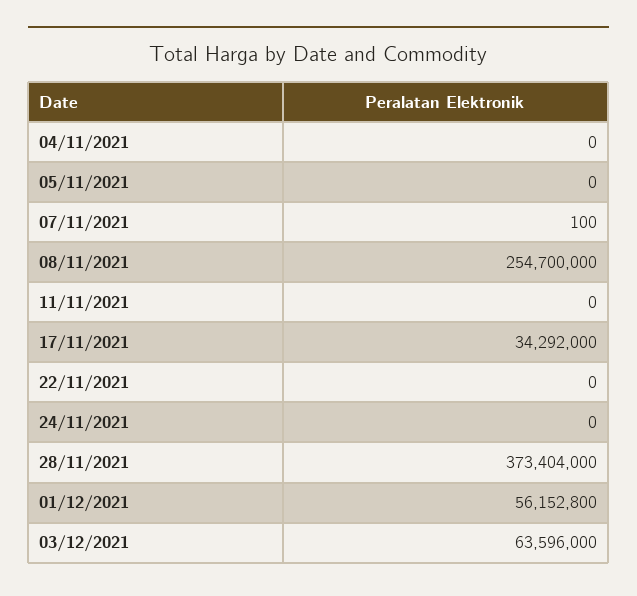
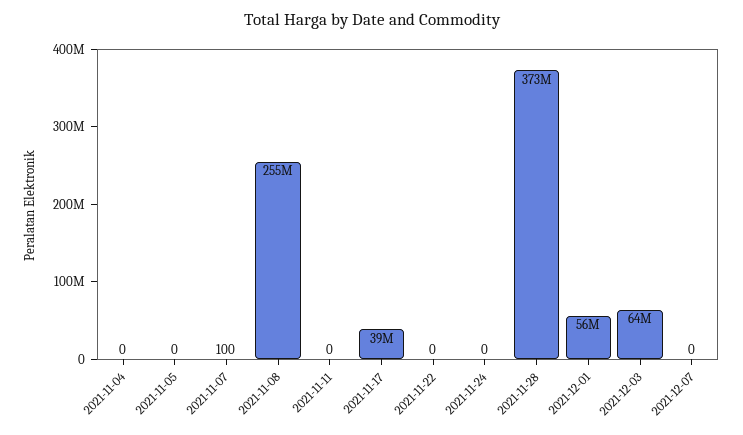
17/11/2021: 34292000 -> 39000000
2021-12-07: none -> 0

